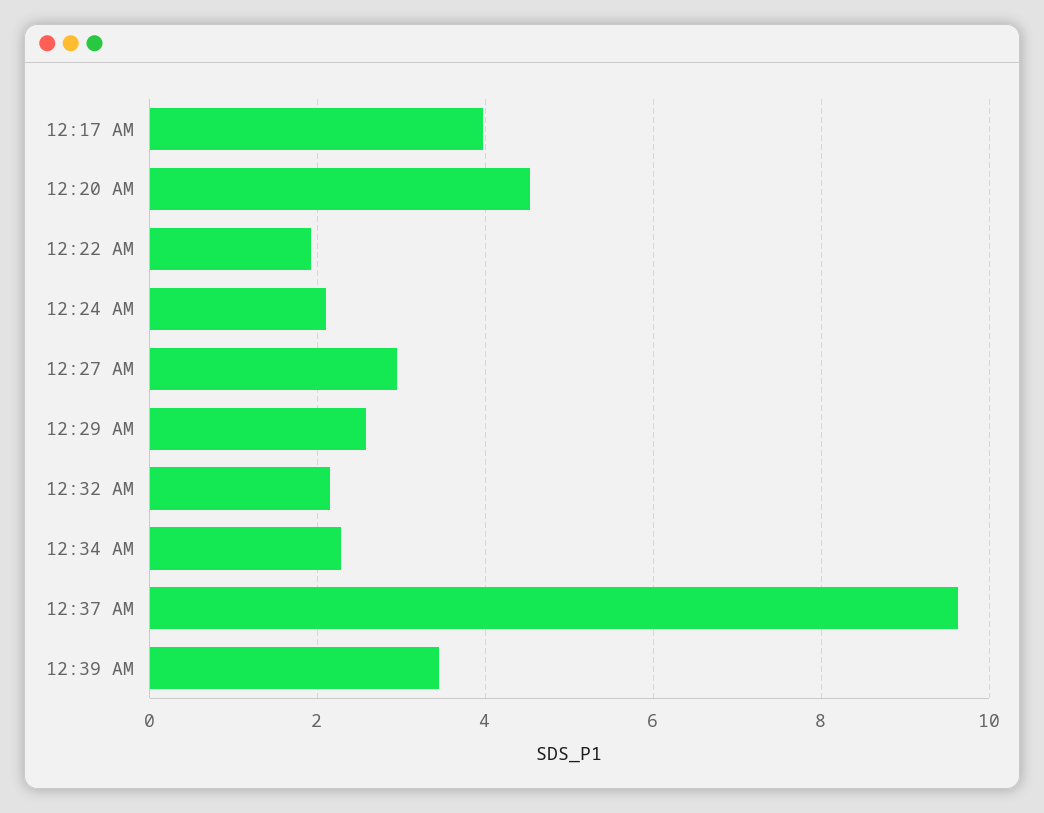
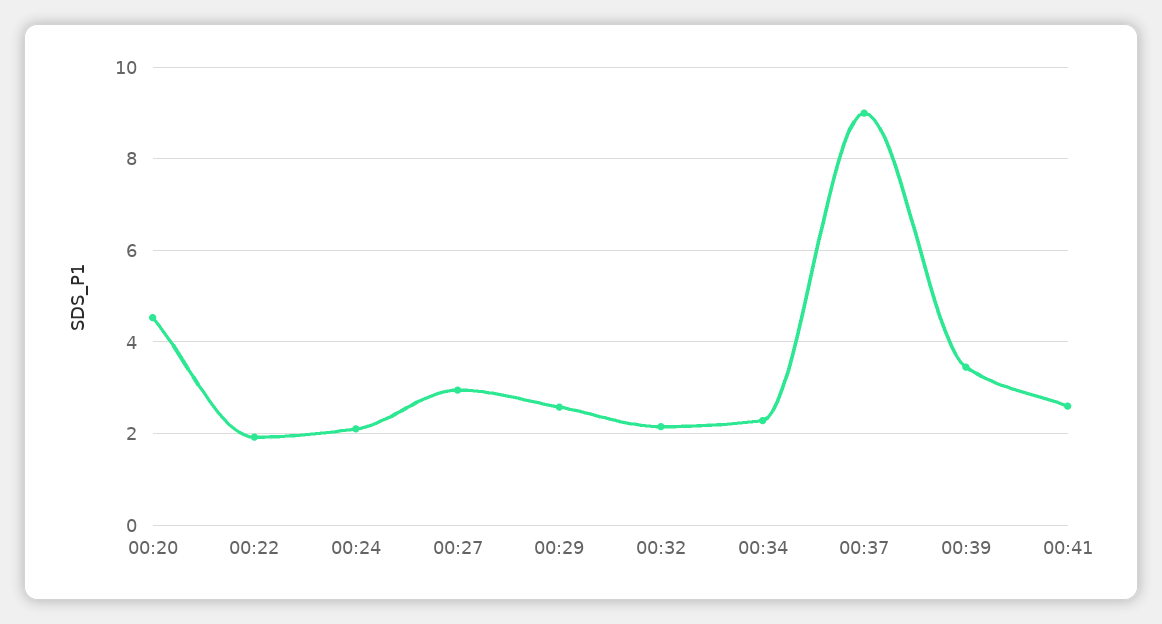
12:17 AM: 4 -> none
12:37 AM: 9.6 -> 9
00:41: none -> 2.6

